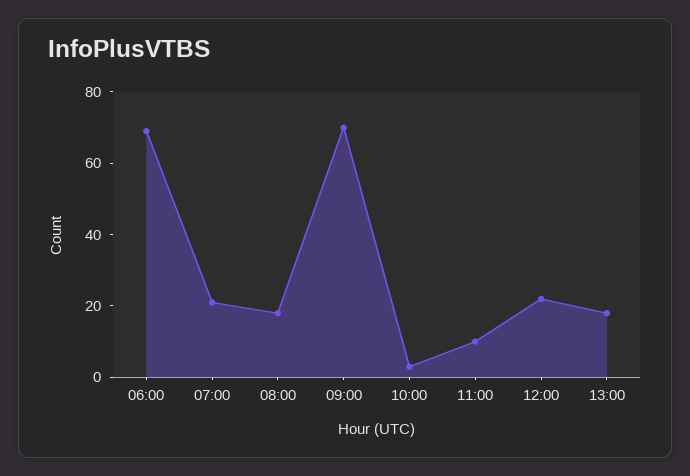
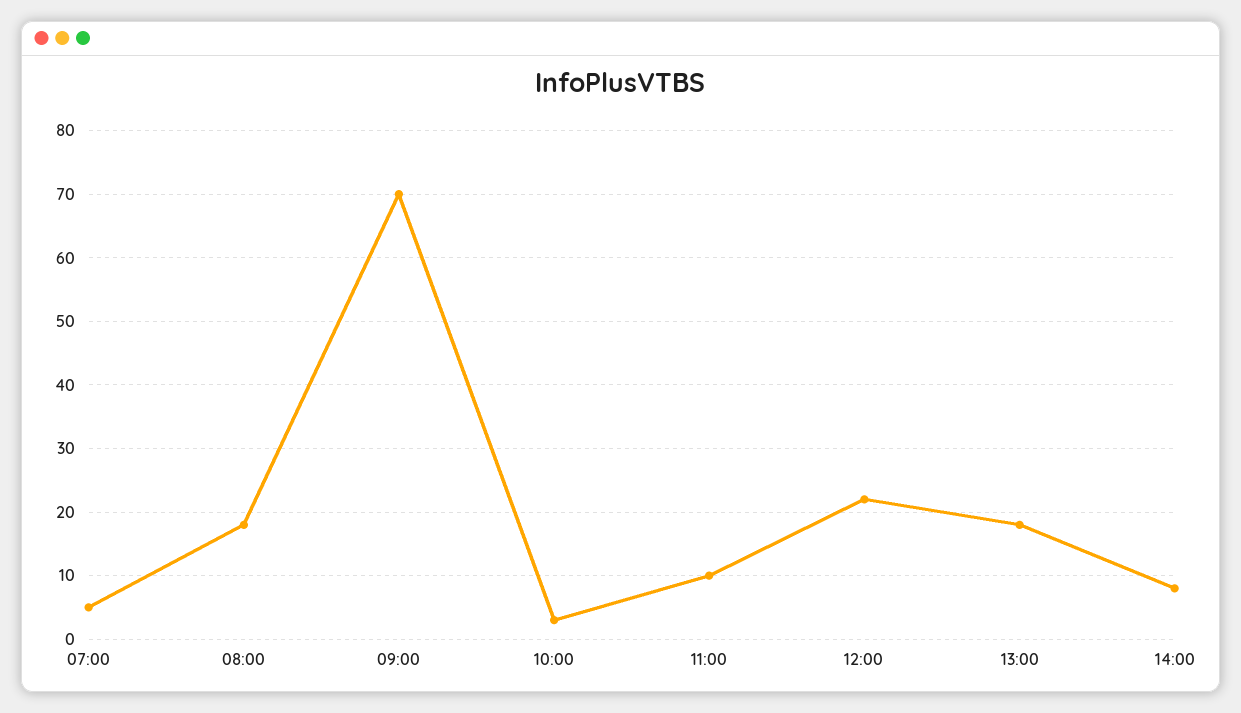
06:00: 70 -> none
07:00: 20 -> 5
14:00: none -> 8

